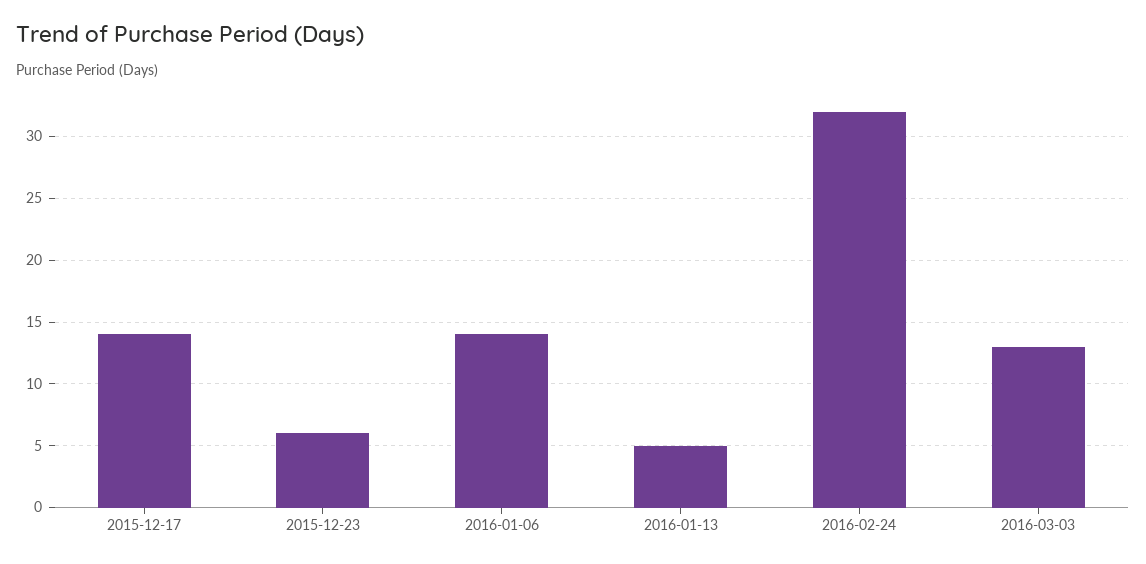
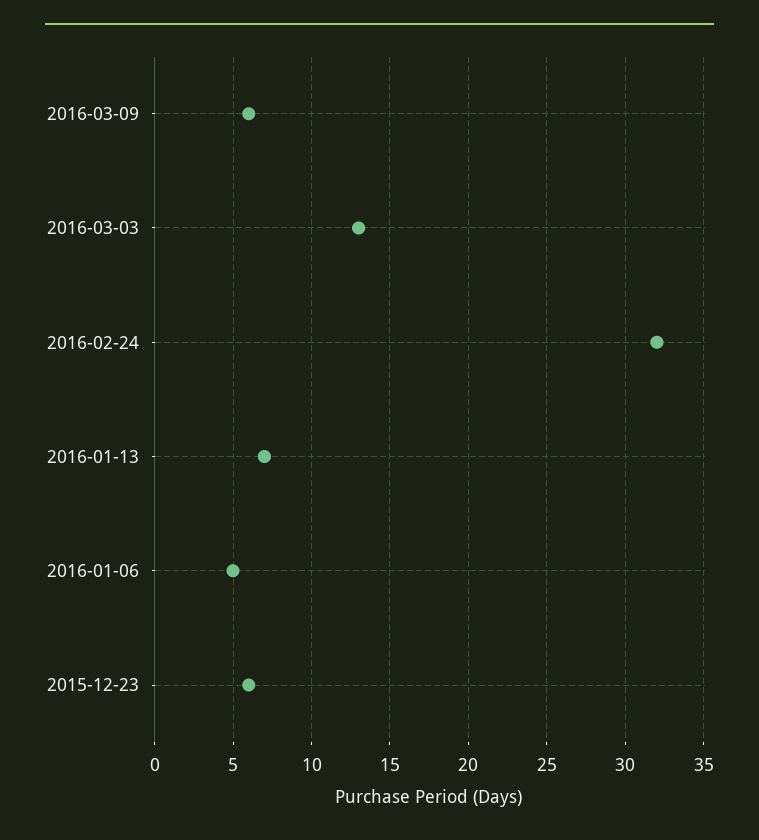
2015-12-17: 14 -> none
2016-01-06: 14 -> 5
2016-01-13: 5 -> 7
2016-03-09: none -> 6

